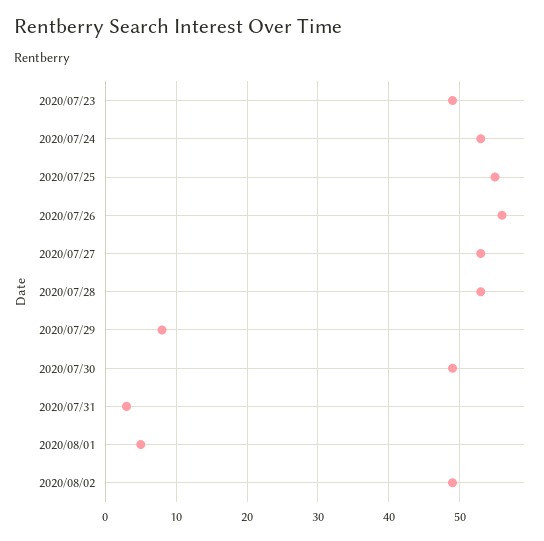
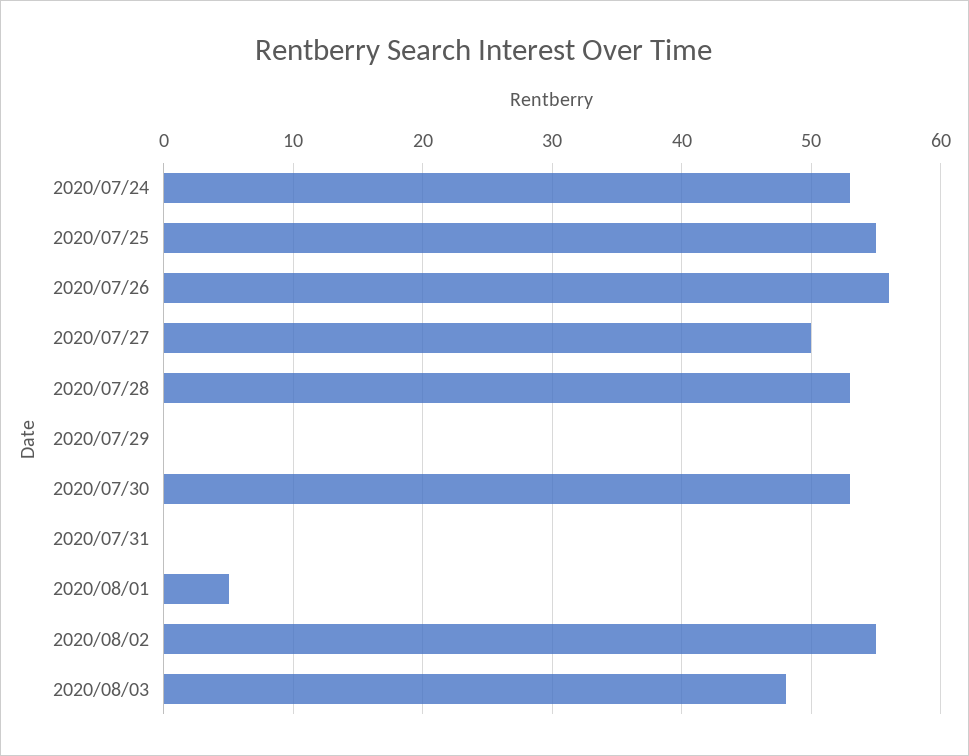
2020/07/23: 49 -> none
2020/07/27: 53 -> 50
2020/07/29: 8 -> 0
2020/07/30: 49 -> 53
2020/07/31: 3 -> 0
2020/08/02: 49 -> 55
2020/08/03: none -> 48

